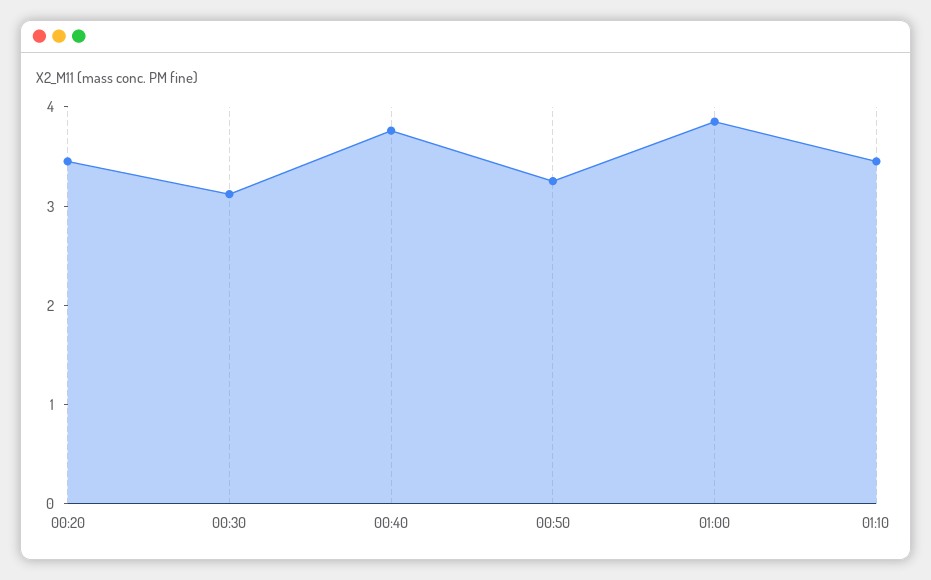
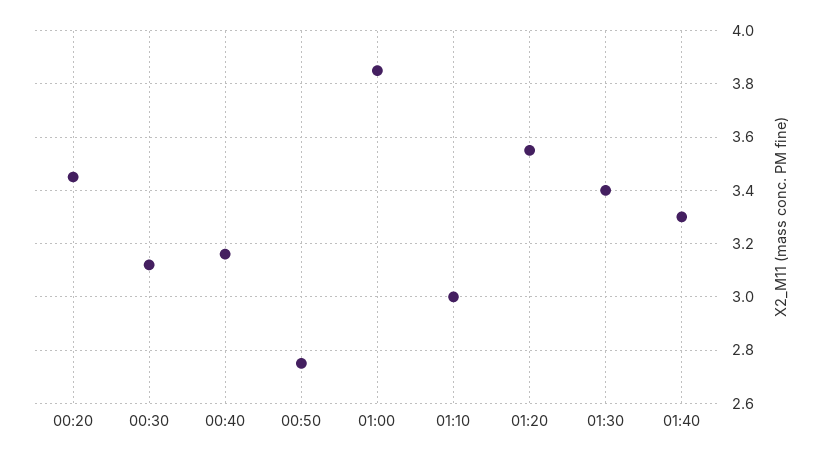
00:40: 3.8 -> 3.15
00:50: 3.2 -> 2.75
01:10: 3.4 -> 3
01:20: none -> 3.55
01:30: none -> 3.4
01:40: none -> 3.3

